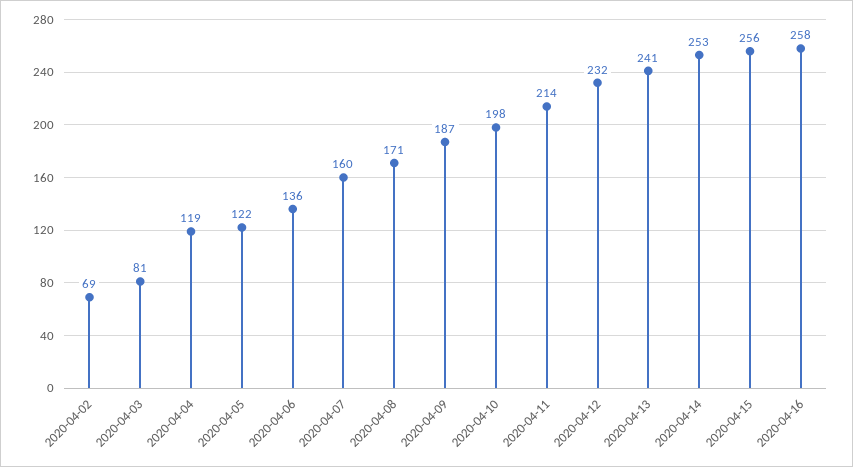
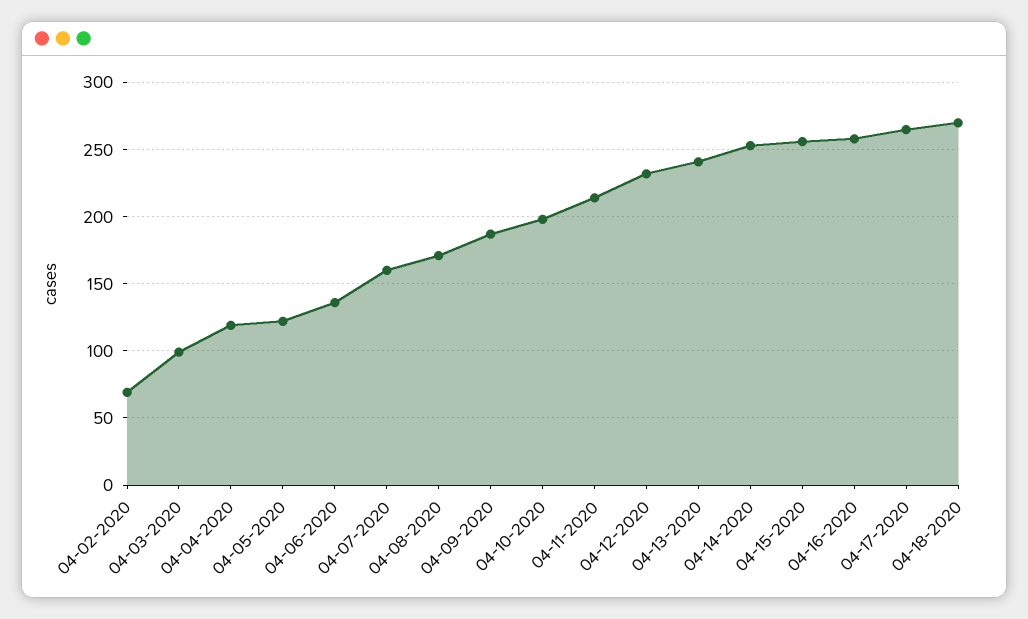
2020-04-03: 81 -> 100
04-17-2020: none -> 265
04-18-2020: none -> 270

